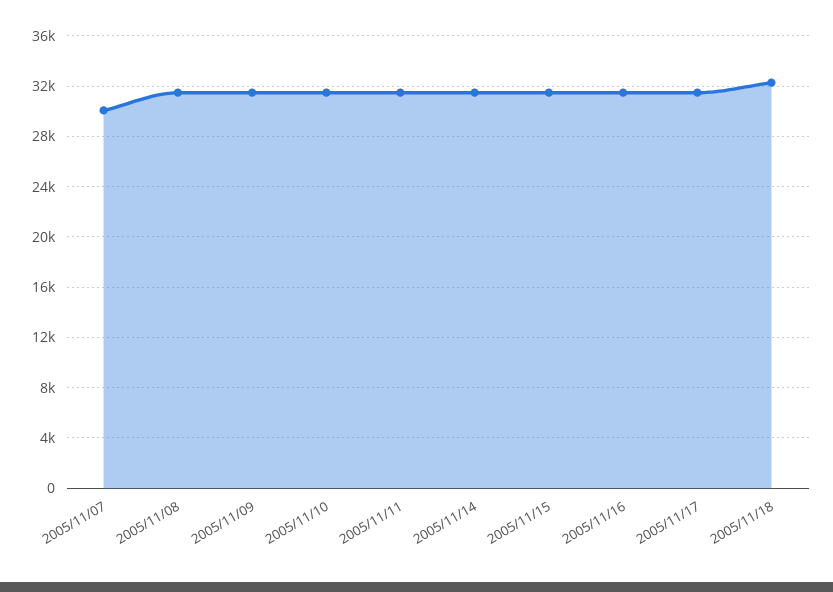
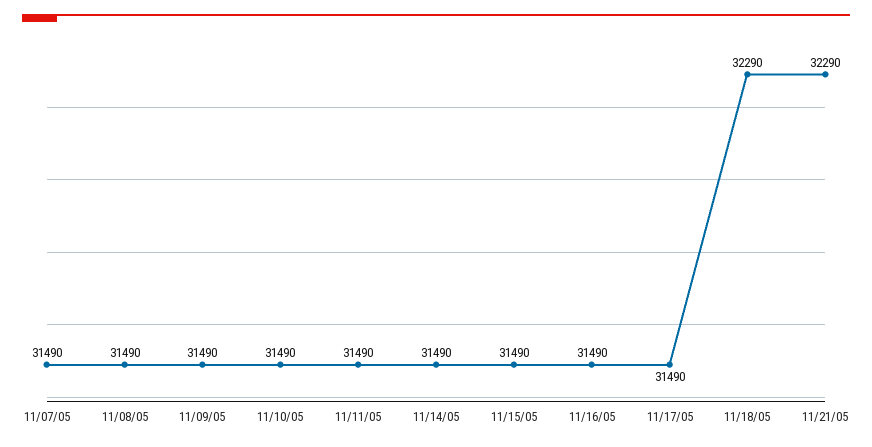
2005/11/07: 30000 -> 31490
11/21/05: none -> 32290

